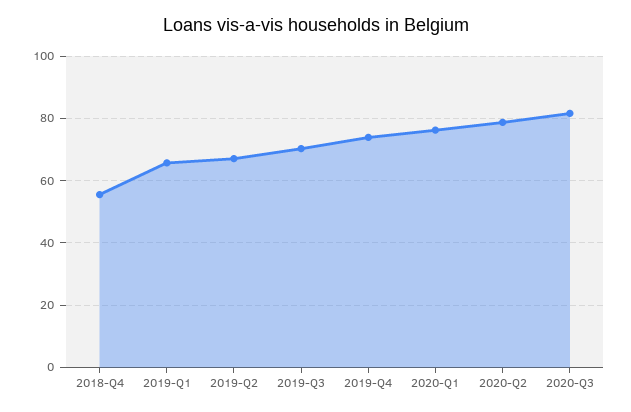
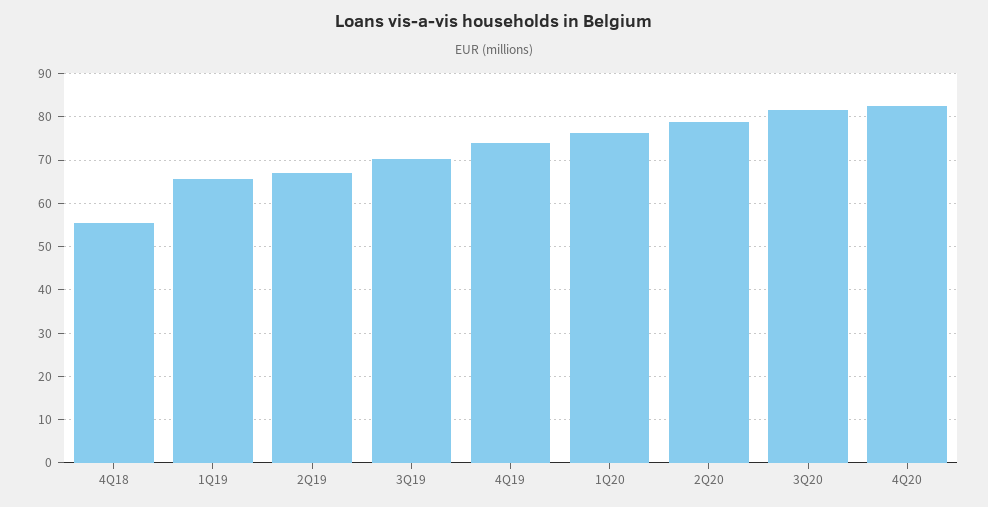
4Q20: none -> 82

